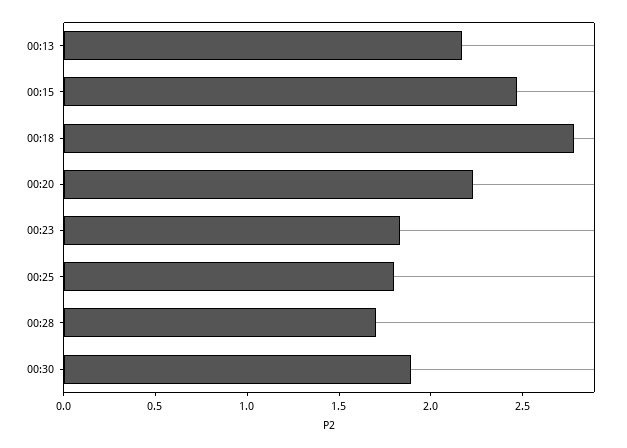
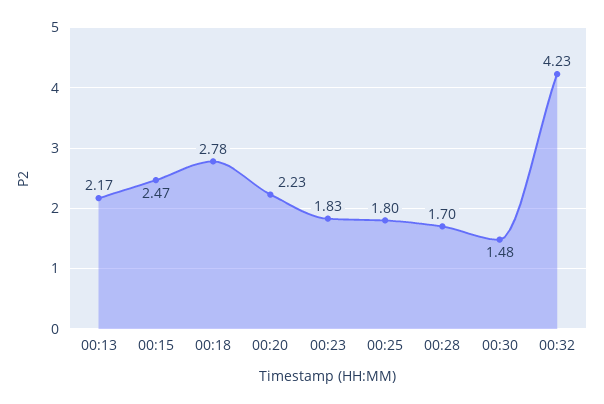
00:30: 1.9 -> 1.48
00:32: none -> 4.23

